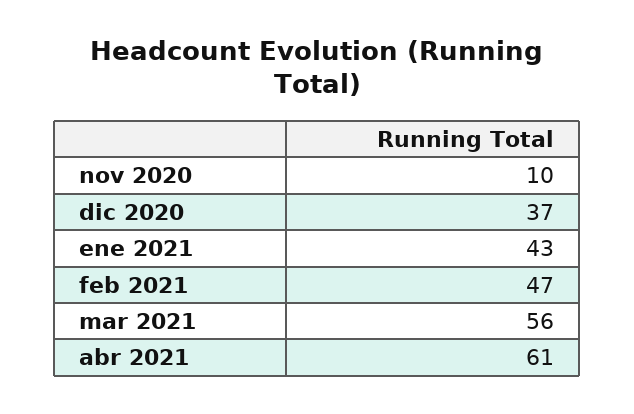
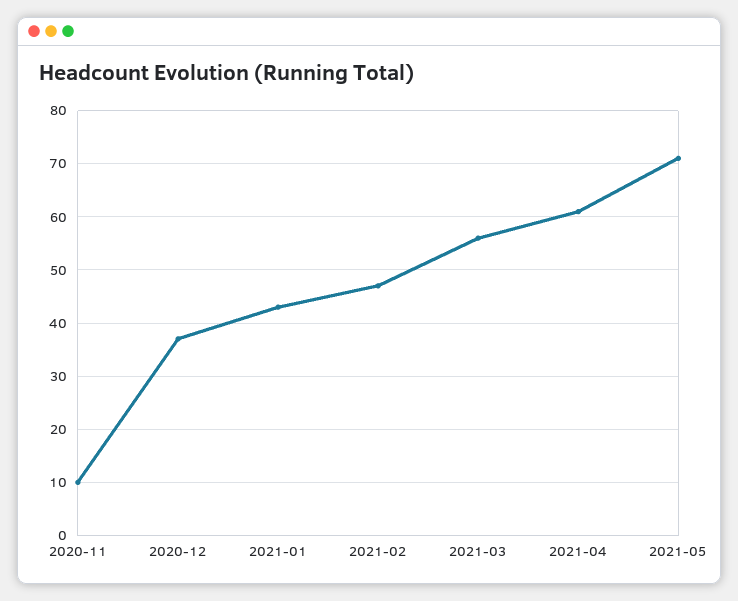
2021-05: none -> 70

